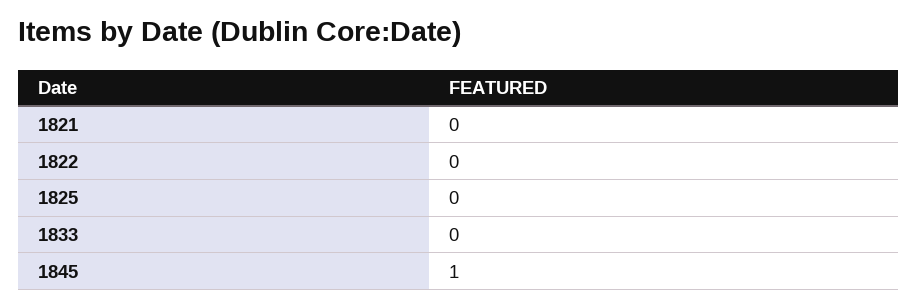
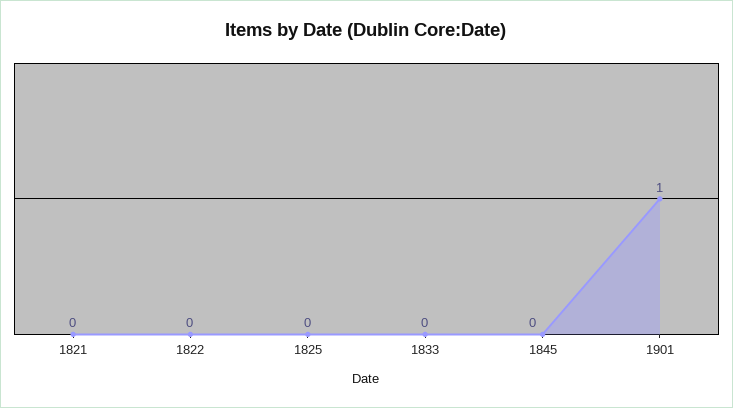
1845: 1 -> 0
1901: none -> 1

